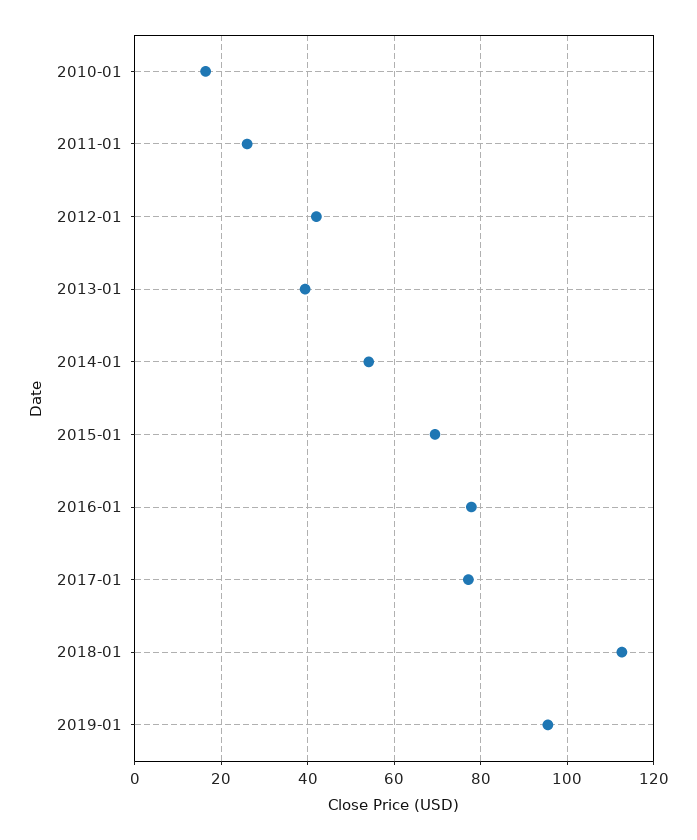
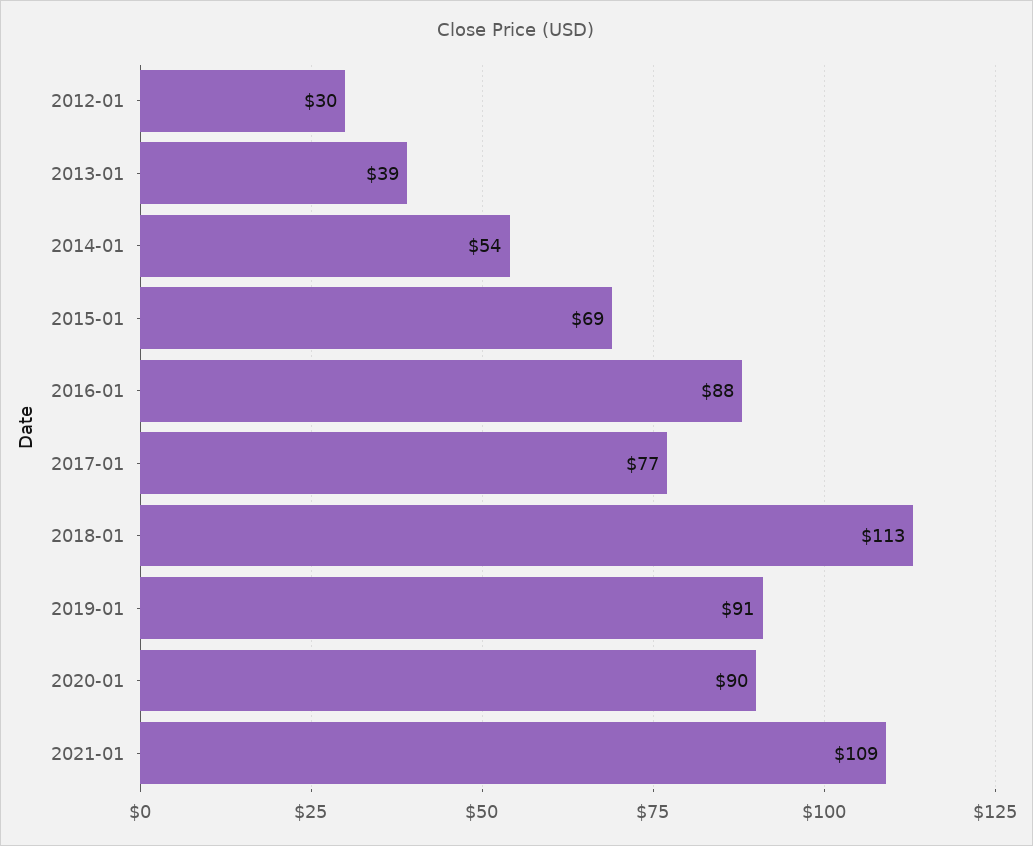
2010-01: 16 -> none
2011-01: 26 -> none
2012-01: 42 -> 30
2016-01: 78 -> 88
2019-01: 96 -> 91
2020-01: none -> 90
2021-01: none -> 109

